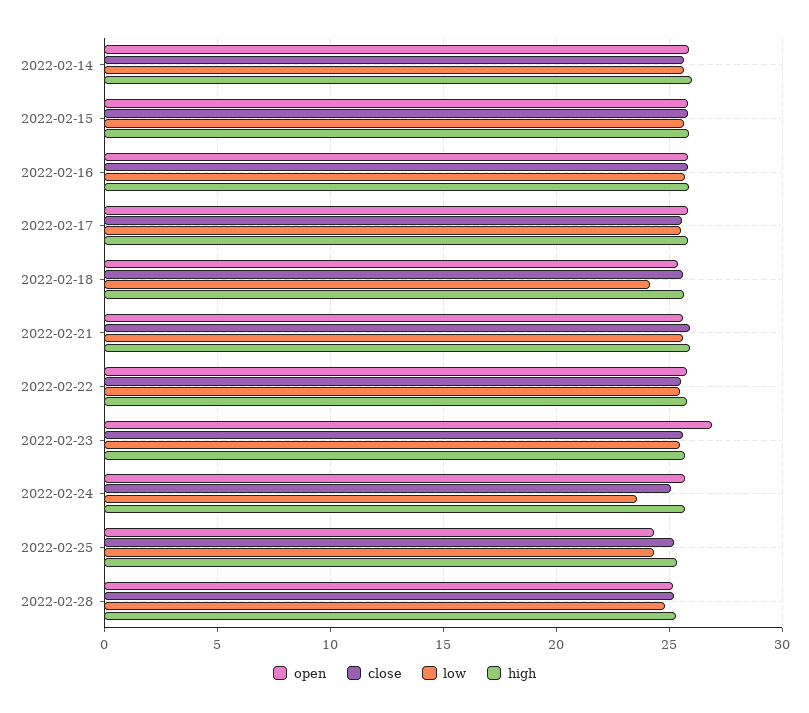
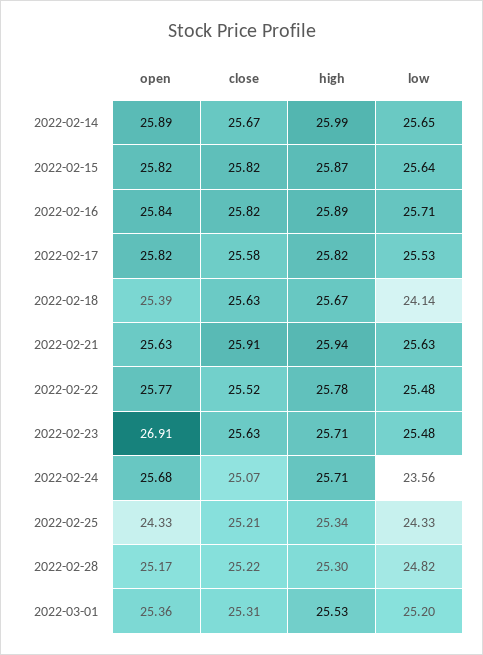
open, 2022-03-01: none -> 25.36
close, 2022-03-01: none -> 25.31
high, 2022-03-01: none -> 25.53
low, 2022-03-01: none -> 25.2

